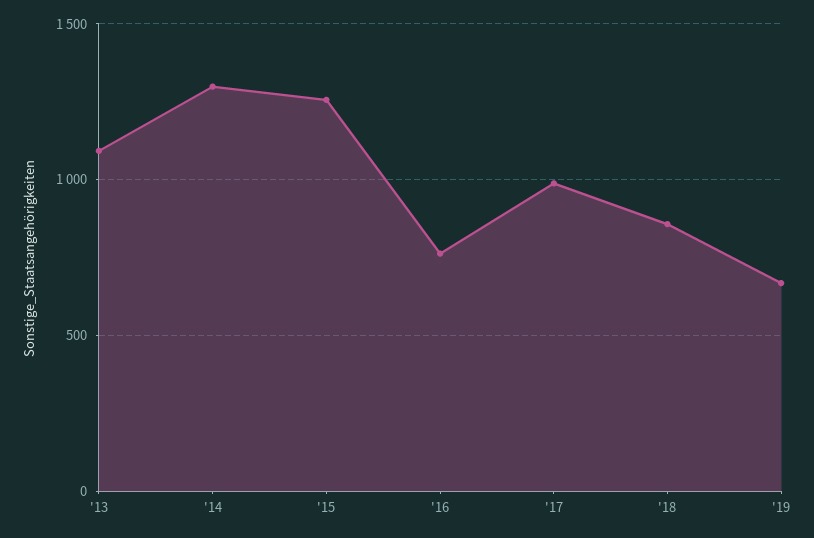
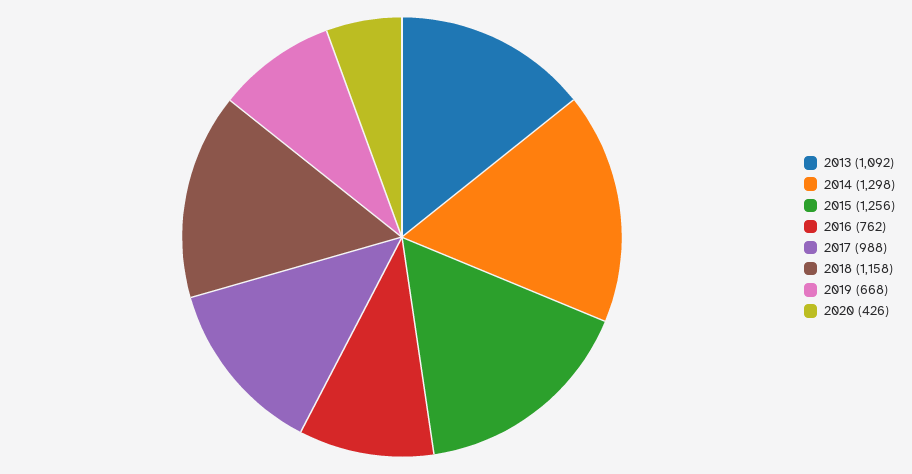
'18: 850 -> 1158
2020: none -> 426

